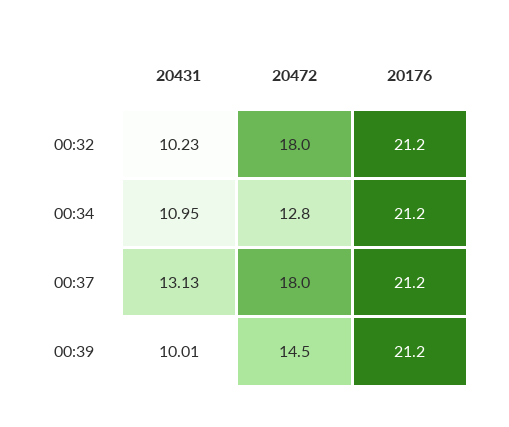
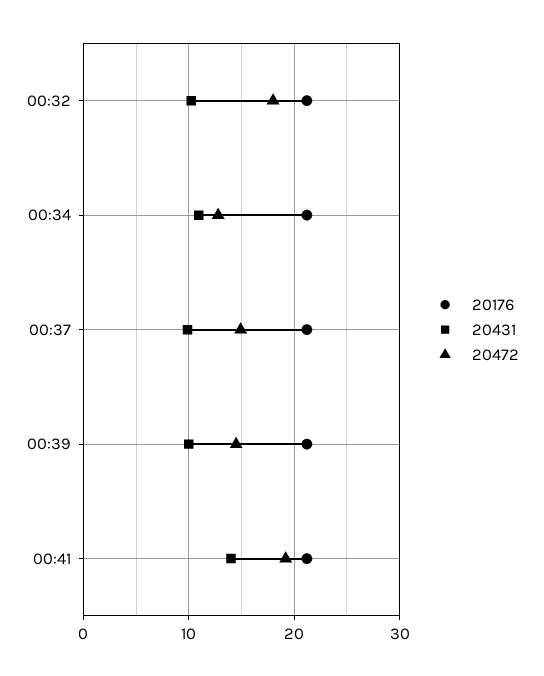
20431, 00:37: 13.13 -> 10
20472, 00:37: 18 -> 15
20176, 00:41: none -> 21
20431, 00:41: none -> 14
20472, 00:41: none -> 19

